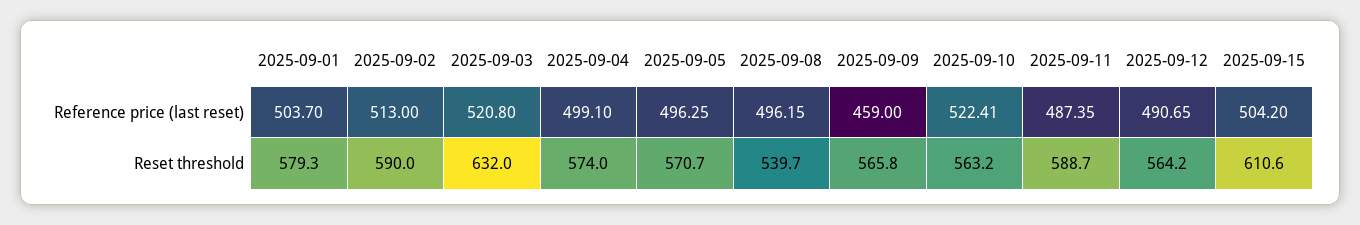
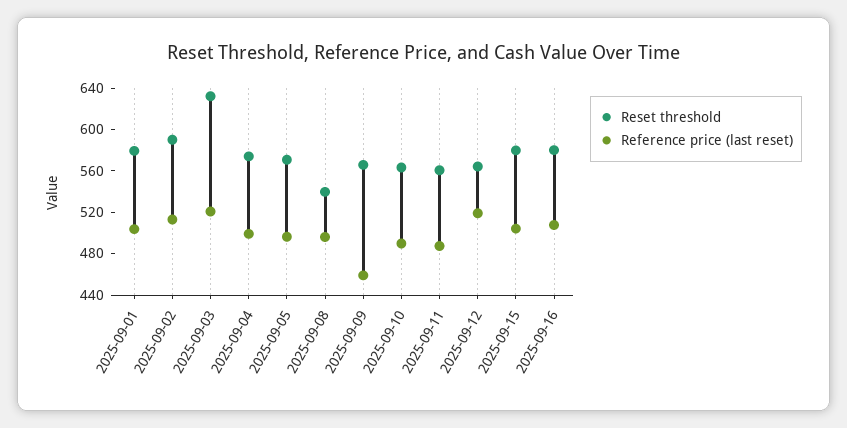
Reference price (last reset), 2025-09-10: 522.41 -> 490
Reference price (last reset), 2025-09-12: 490.65 -> 520
Reset threshold, 2025-09-11: 588.7 -> 560
Reset threshold, 2025-09-15: 610.6 -> 580
Reset threshold, 2025-09-16: none -> 580
Reference price (last reset), 2025-09-16: none -> 510

